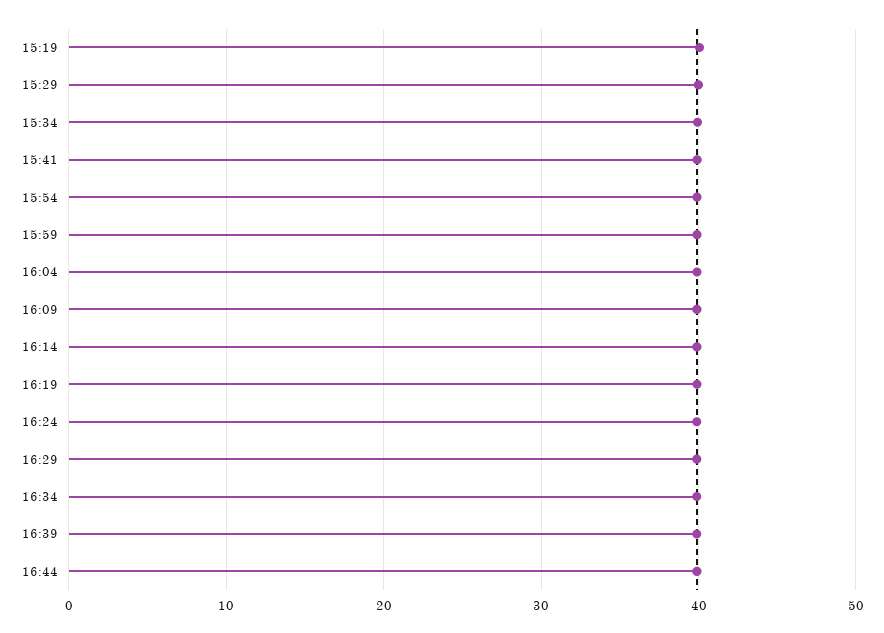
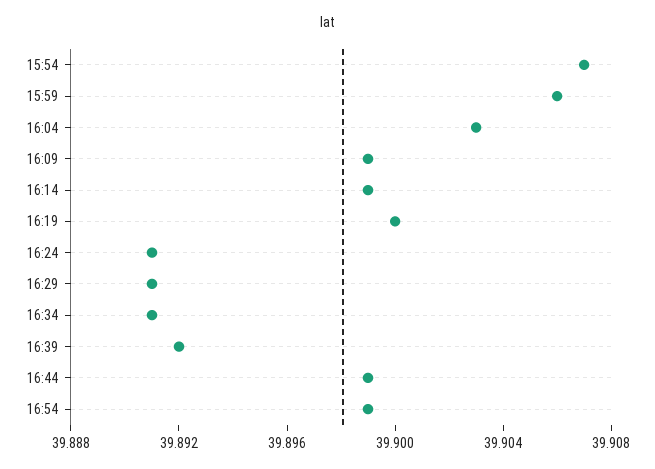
15:19: 40 -> none
15:29: 40 -> none
15:34: 40 -> none
15:41: 40 -> none
16:54: none -> 39.899

